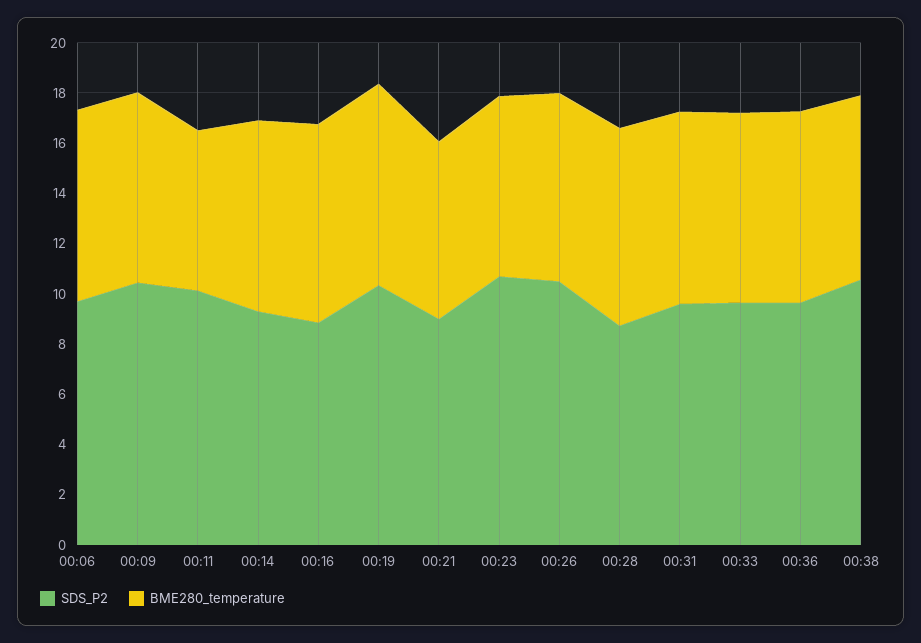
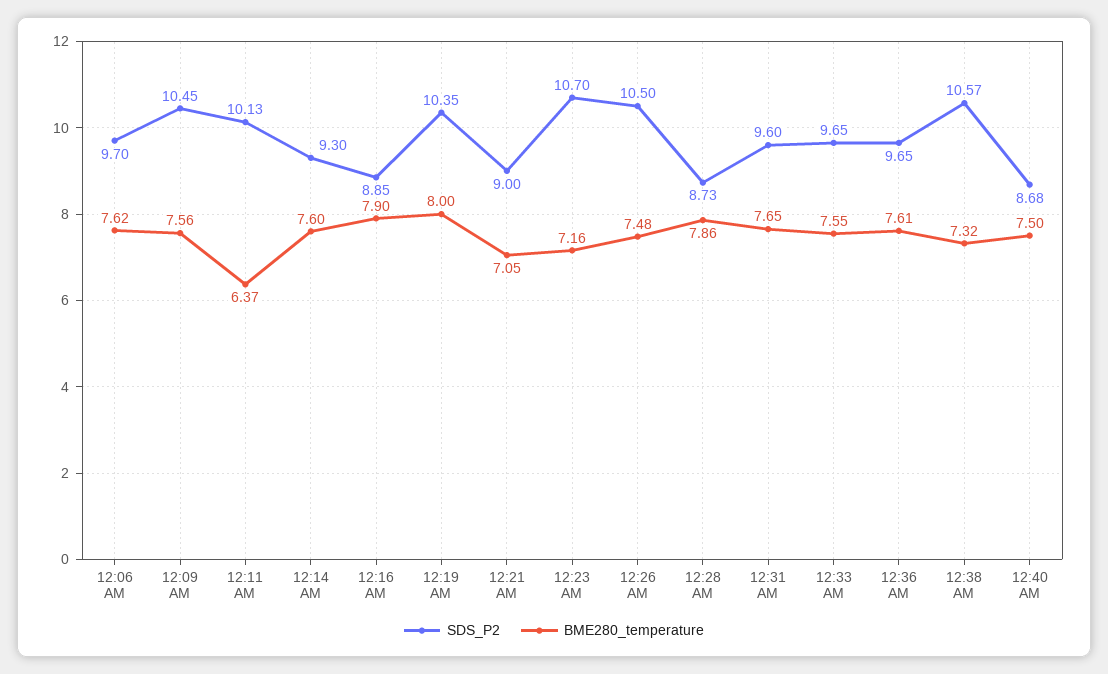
SDS_P2, 12:40 AM: none -> 8.68
BME280_temperature, 12:40 AM: none -> 7.5

